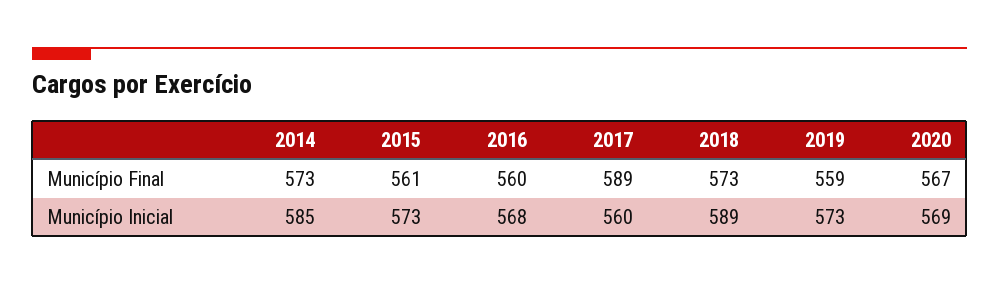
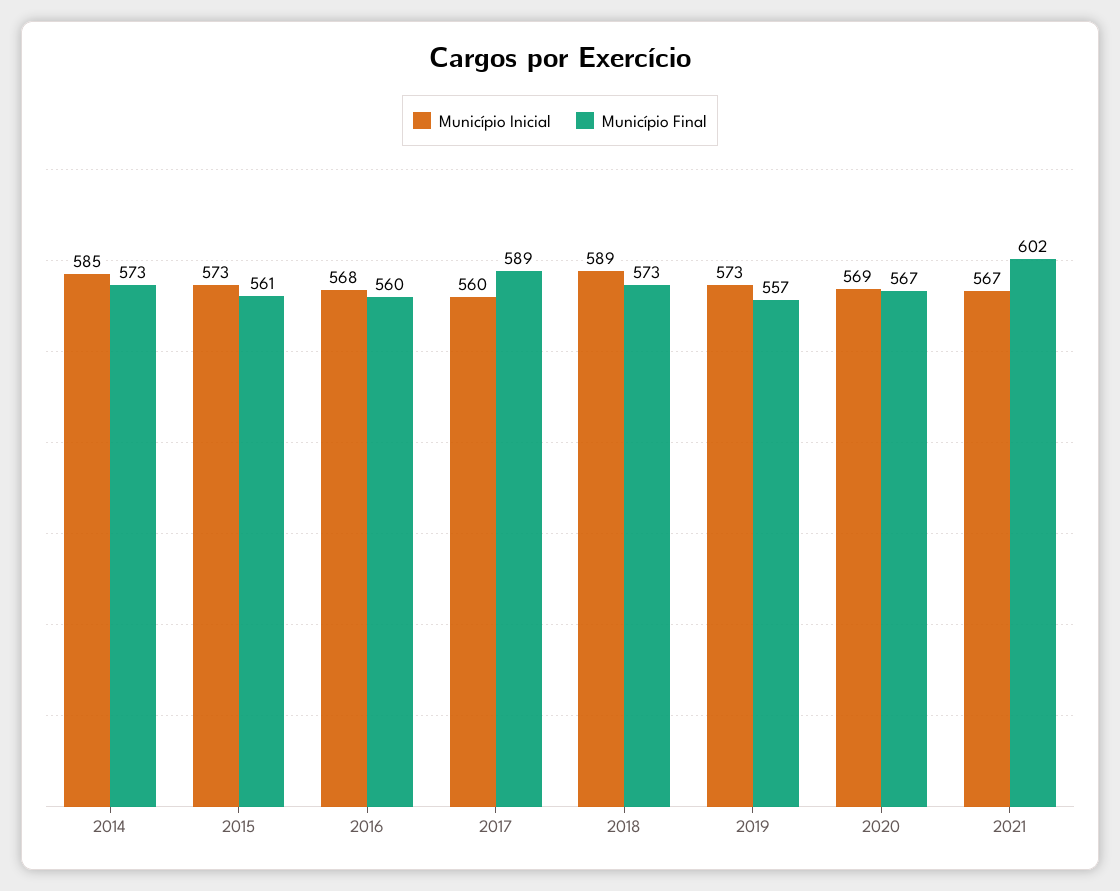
Município Final, 2019: 559 -> 557
Município Inicial, 2021: none -> 567
Município Final, 2021: none -> 602

